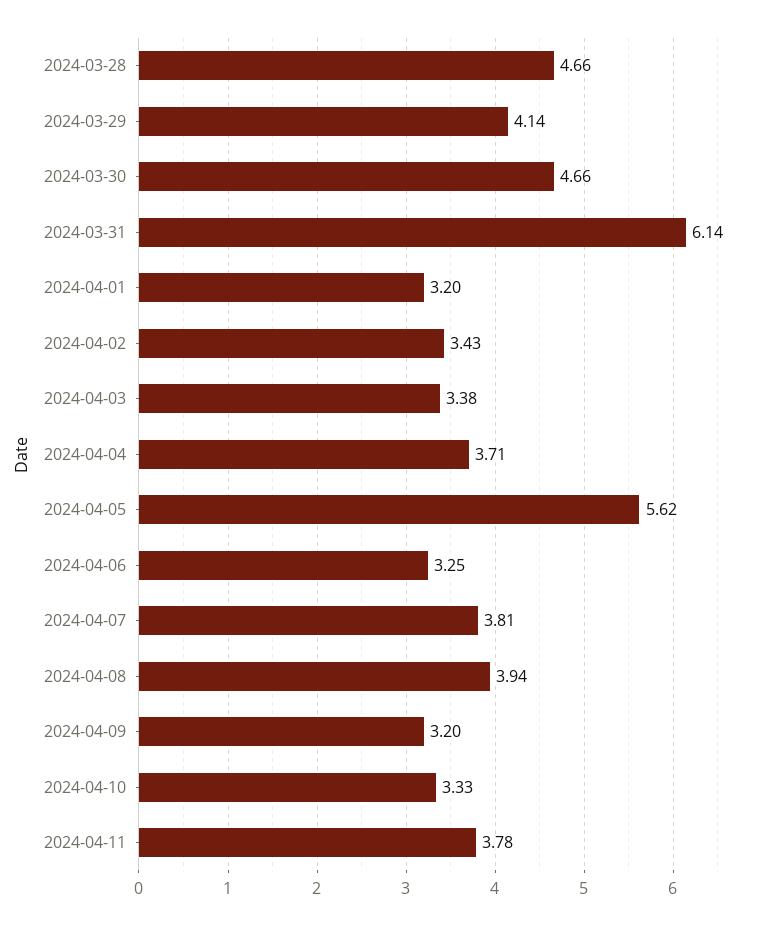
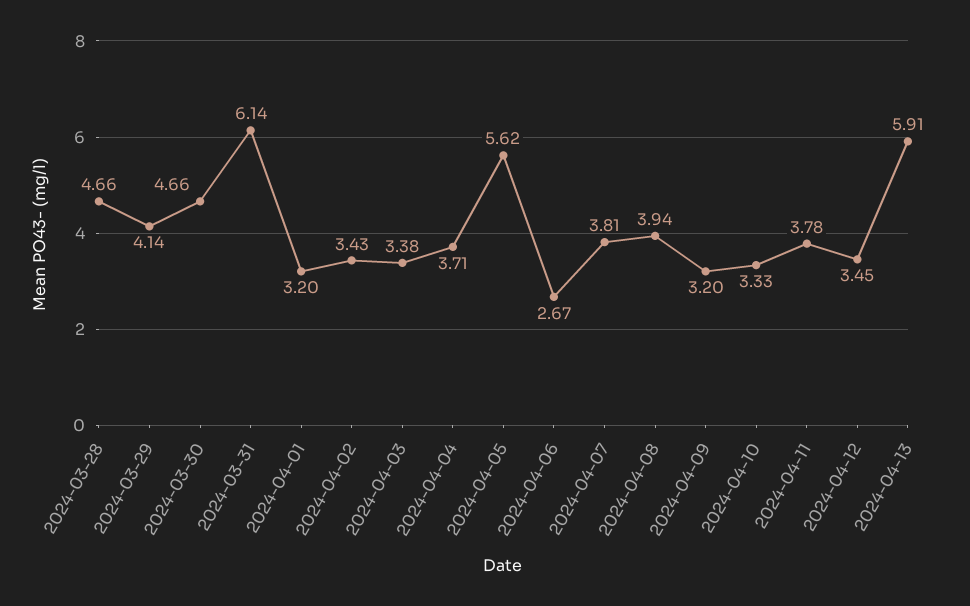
2024-04-06: 3.25 -> 2.67
2024-04-12: none -> 3.45
2024-04-13: none -> 5.91

